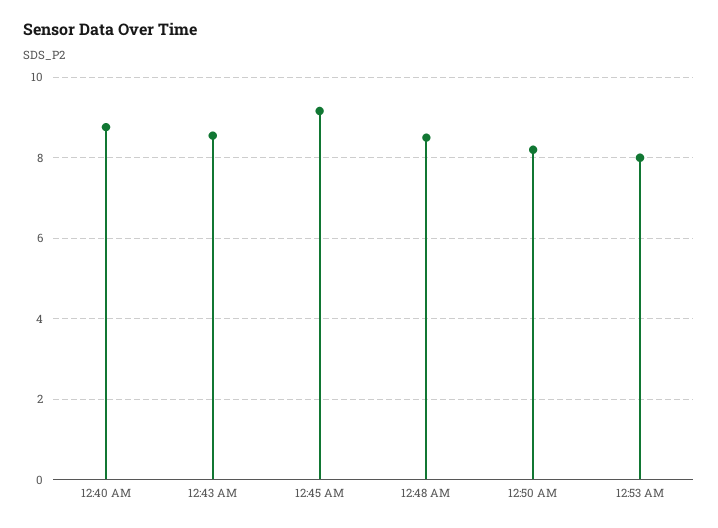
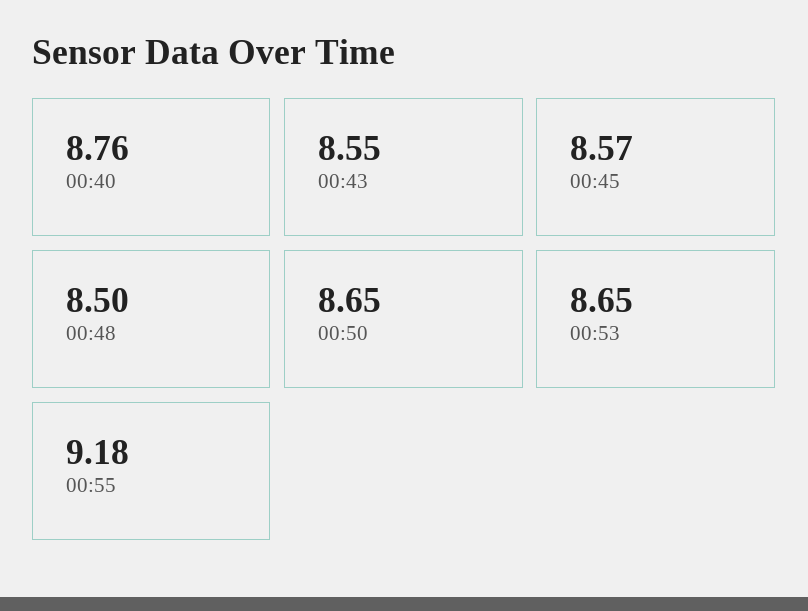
12:45 AM: 9.2 -> 8.57
12:50 AM: 8.2 -> 8.65
12:53 AM: 8 -> 8.65
00:55: none -> 9.18

